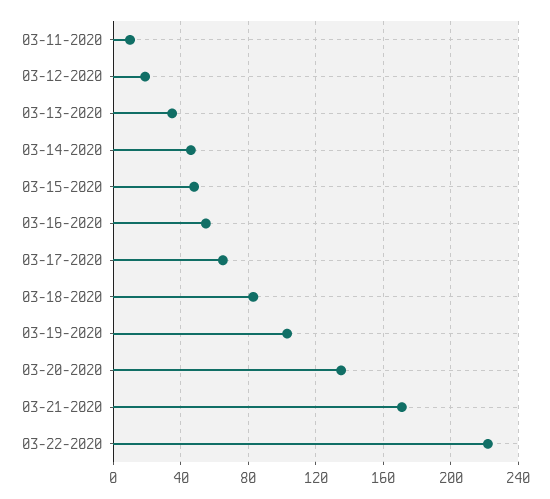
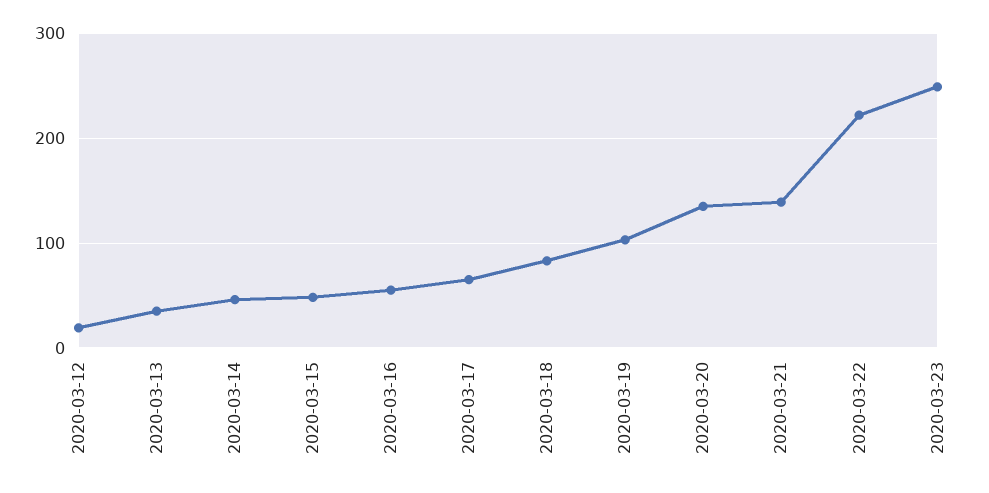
03-11-2020: 10 -> none
03-21-2020: 170 -> 140
2020-03-23: none -> 250

